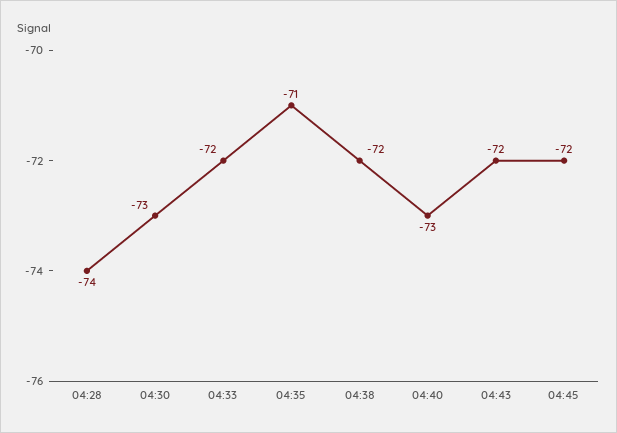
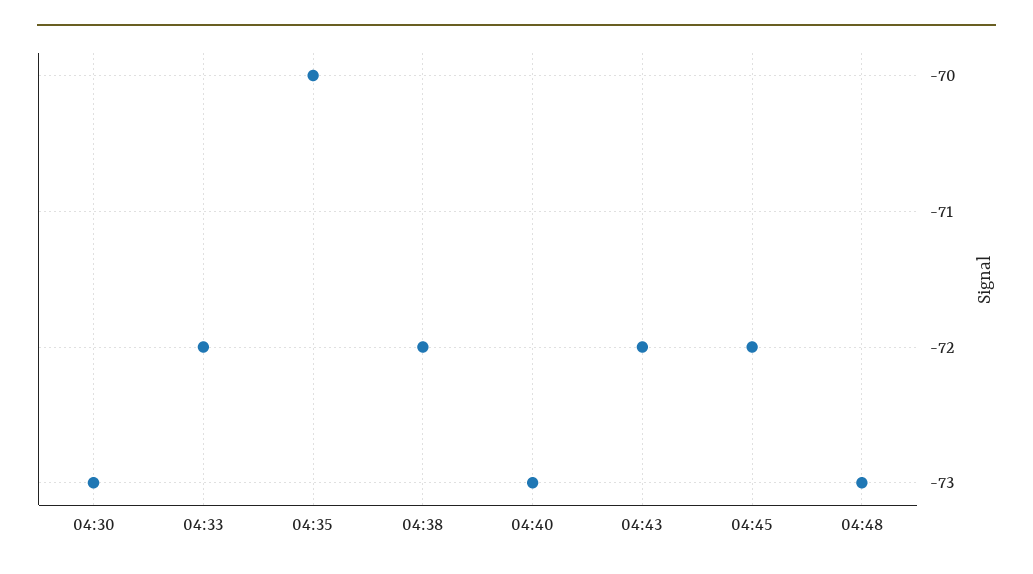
04:28: -74 -> none
04:35: -71 -> -70
04:48: none -> -73

